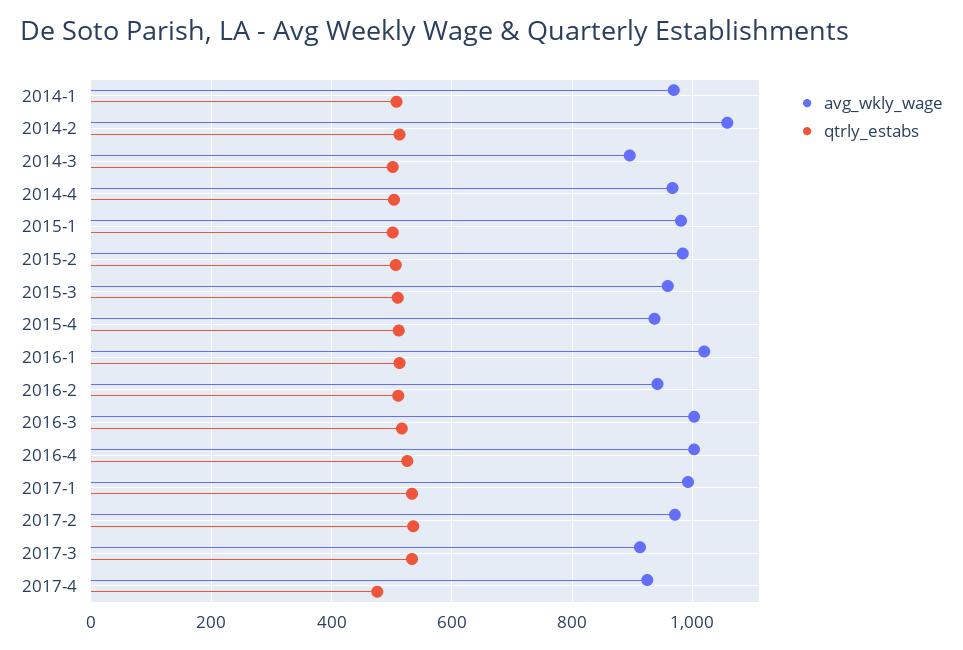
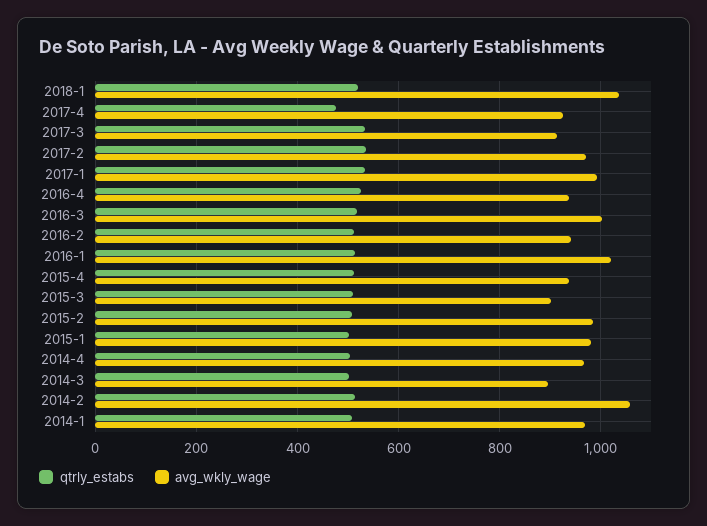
avg_wkly_wage, 2015-3: 960 -> 900
avg_wkly_wage, 2016-4: 1000 -> 940
qtrly_estabs, 2018-1: none -> 520
avg_wkly_wage, 2018-1: none -> 1040

